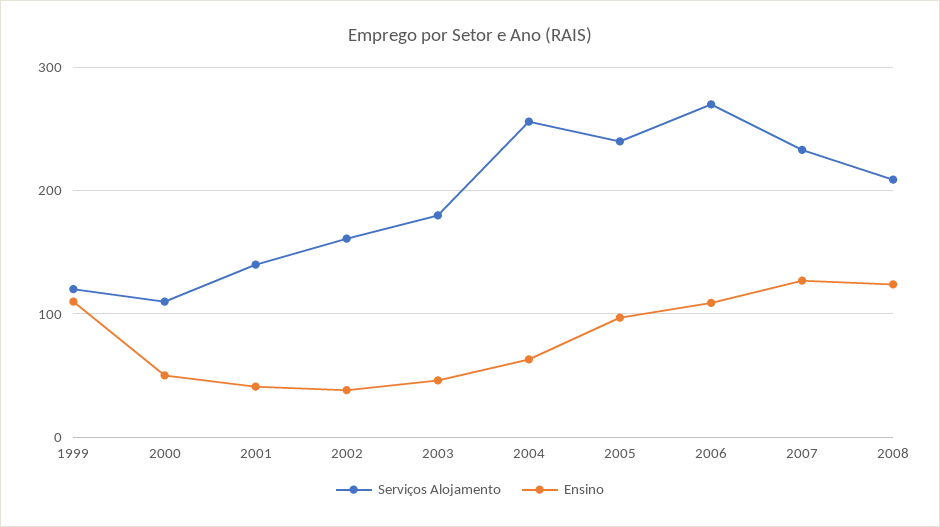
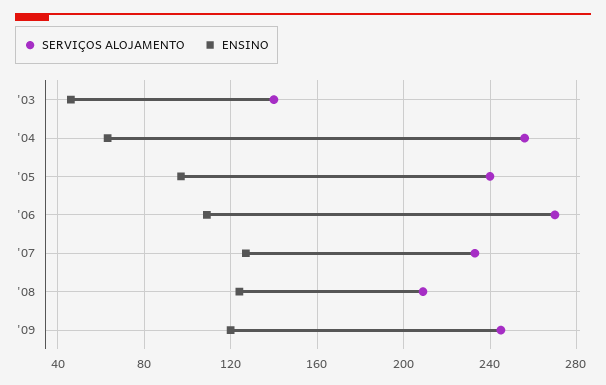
Serviços Alojamento, 1999: 120 -> none
Ensino, 1999: 110 -> none
Serviços Alojamento, 2000: 110 -> none
Ensino, 2000: 50 -> none
Serviços Alojamento, 2001: 140 -> none
Ensino, 2001: 40 -> none
Serviços Alojamento, 2002: 160 -> none
Ensino, 2002: 40 -> none
Serviços Alojamento, 2003: 180 -> 140
Serviços Alojamento, '09: none -> 245
Ensino, '09: none -> 120

